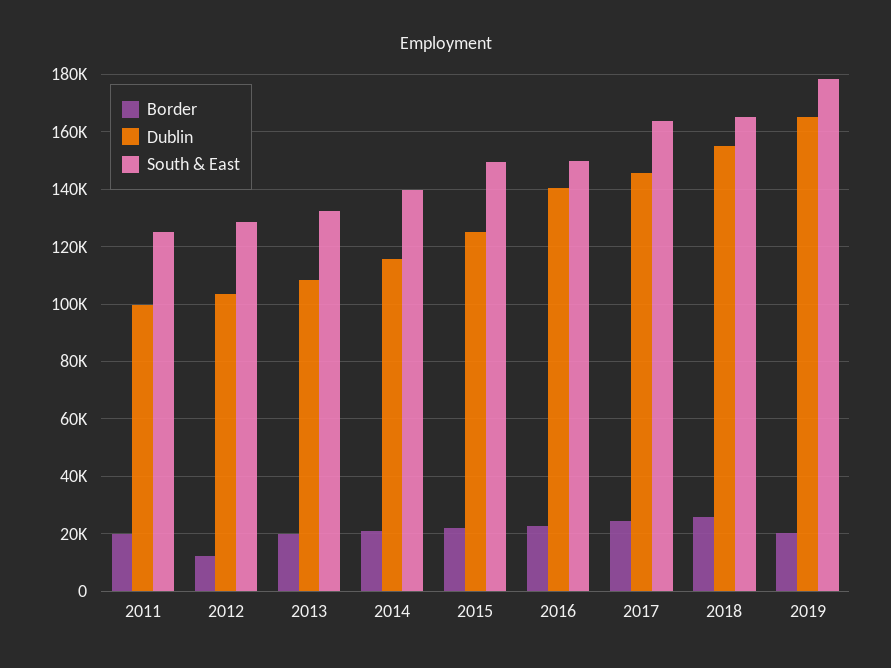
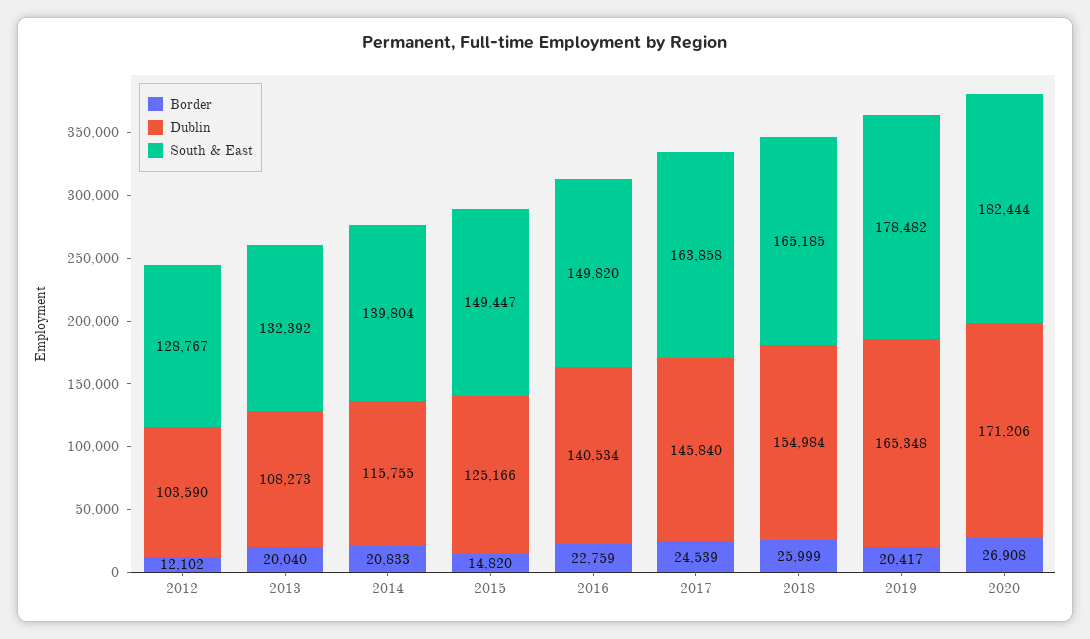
Border, 2011: 20000 -> none
Dublin, 2011: 100000 -> none
South & East, 2011: 125000 -> none
Border, 2015: 22500 -> 14820
Border, 2020: none -> 26908
Dublin, 2020: none -> 171206
South & East, 2020: none -> 182444

